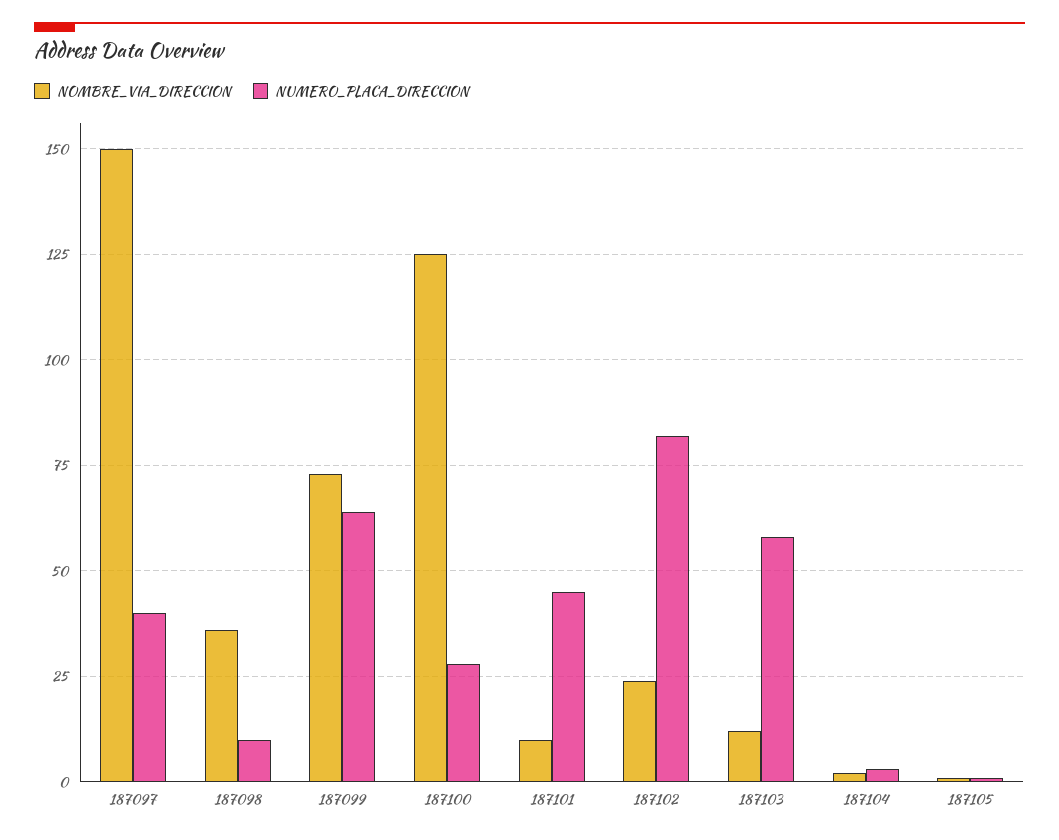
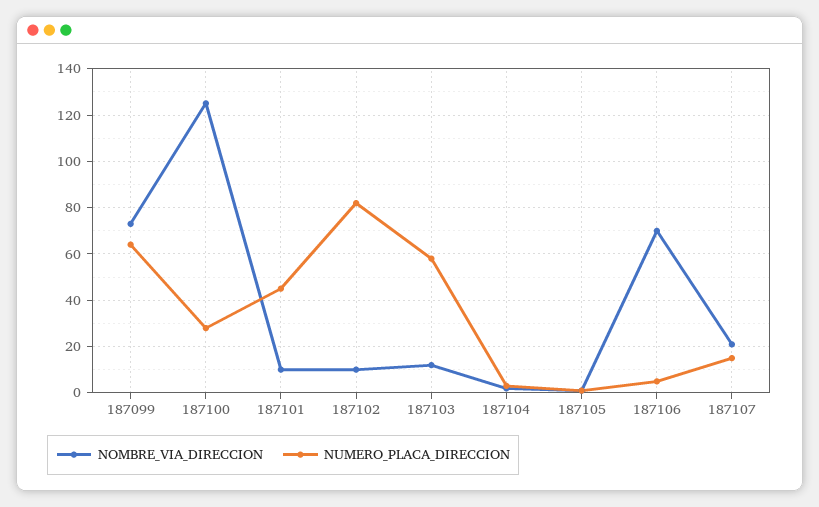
NOMBRE_VIA_DIRECCION, 187097: 150 -> none
NUMERO_PLACA_DIRECCION, 187097: 40 -> none
NOMBRE_VIA_DIRECCION, 187098: 35 -> none
NUMERO_PLACA_DIRECCION, 187098: 10 -> none
NOMBRE_VIA_DIRECCION, 187102: 25 -> 10
NOMBRE_VIA_DIRECCION, 187106: none -> 70
NUMERO_PLACA_DIRECCION, 187106: none -> 5
NOMBRE_VIA_DIRECCION, 187107: none -> 20
NUMERO_PLACA_DIRECCION, 187107: none -> 15

